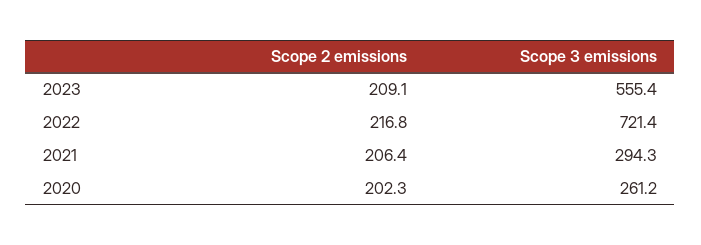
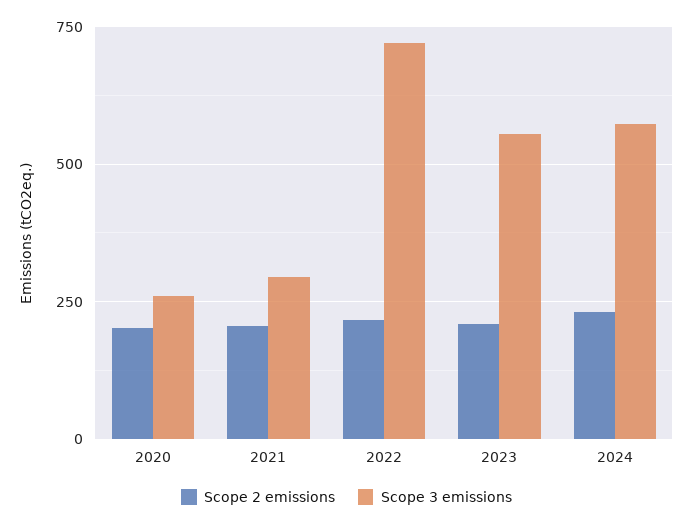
Scope 2 emissions, 2024: none -> 225
Scope 3 emissions, 2024: none -> 575

